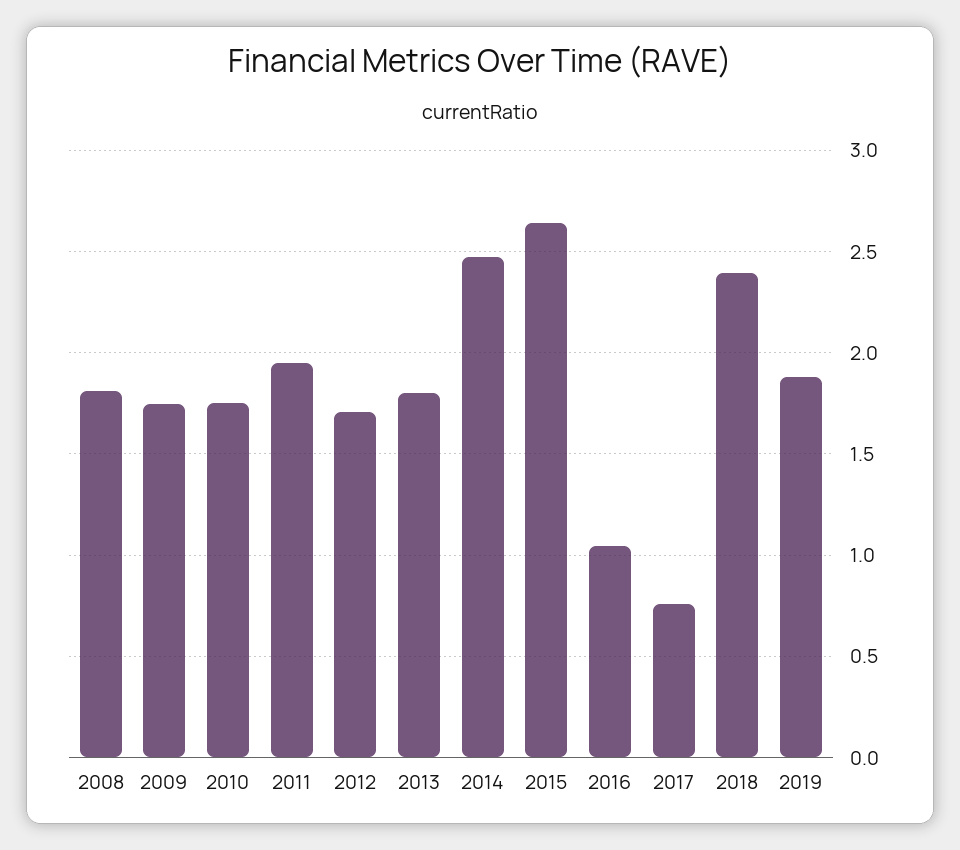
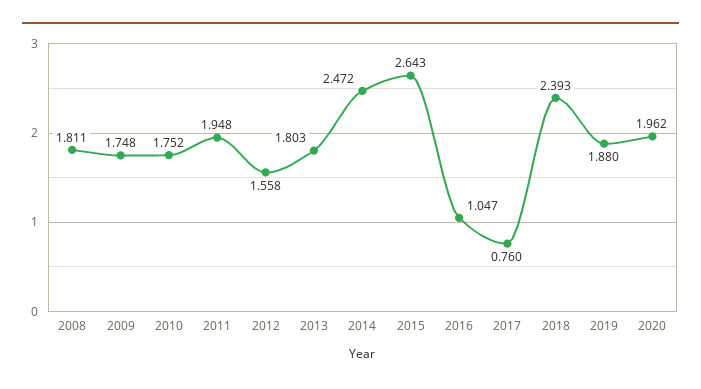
2012: 1.7 -> 1.558
2020: none -> 1.962

